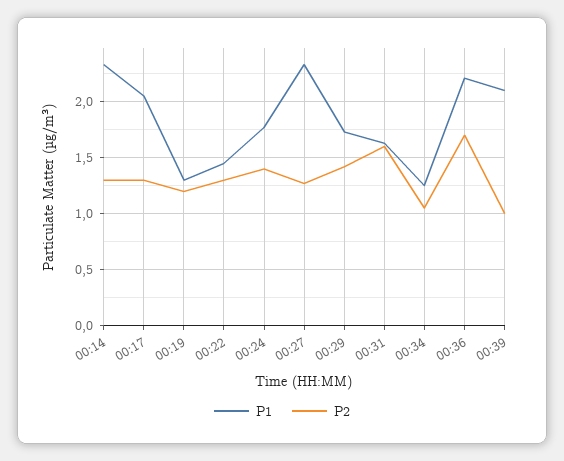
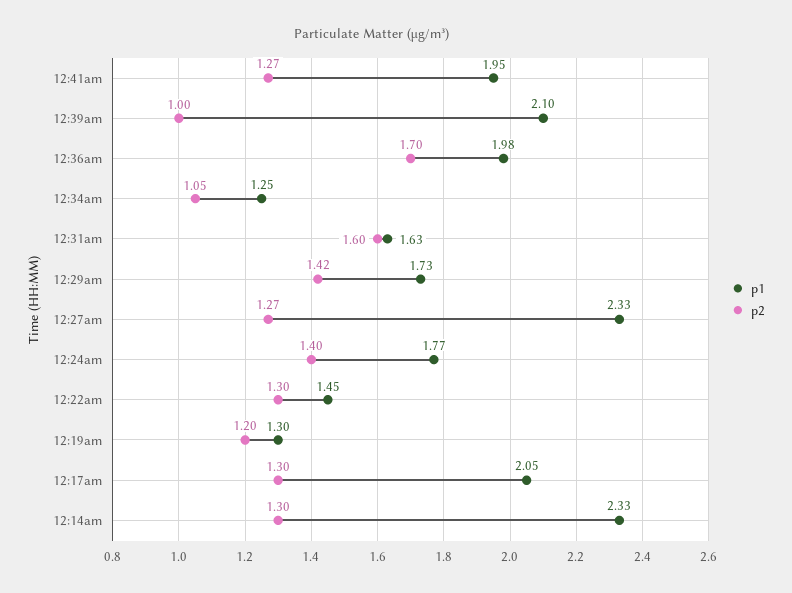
P1, 00:36: 2.2 -> 1.98
P1, 12:41am: none -> 1.95
P2, 12:41am: none -> 1.27

